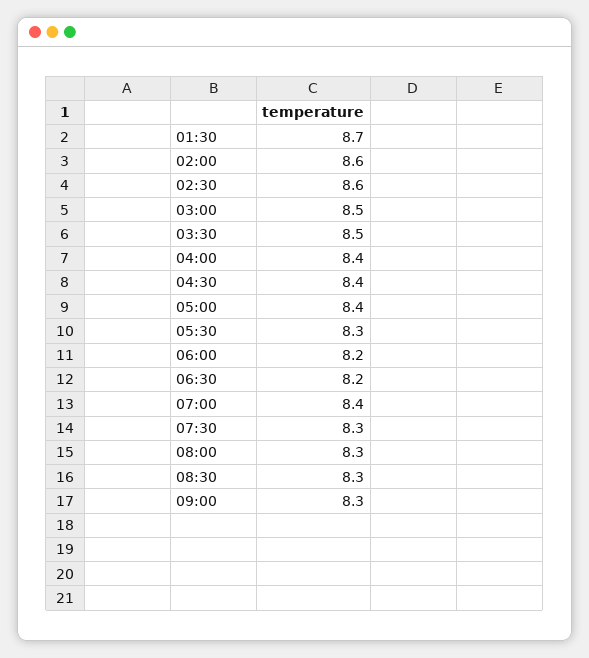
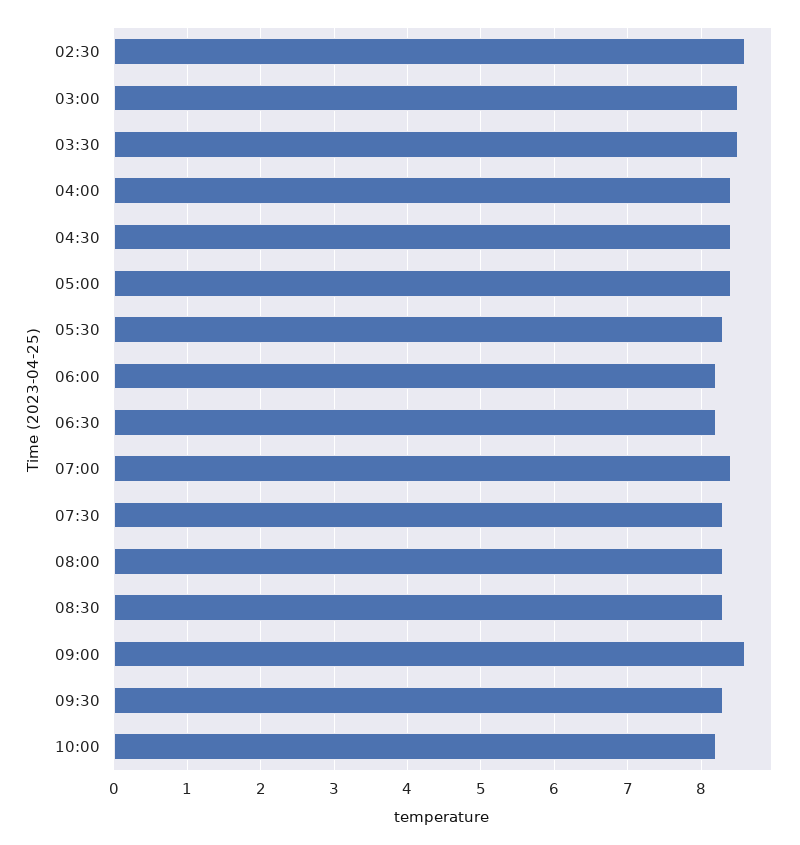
01:30: 8.7 -> none
02:00: 8.6 -> none
09:00: 8.3 -> 8.6
09:30: none -> 8.3
10:00: none -> 8.2

